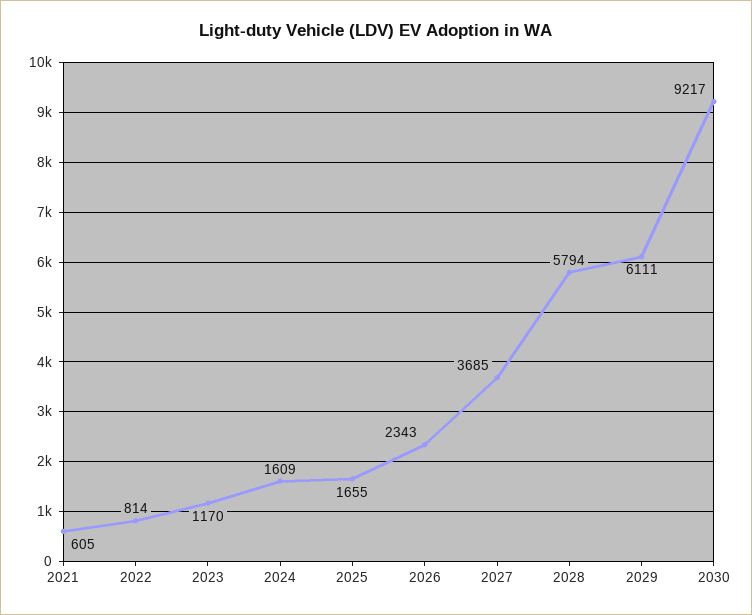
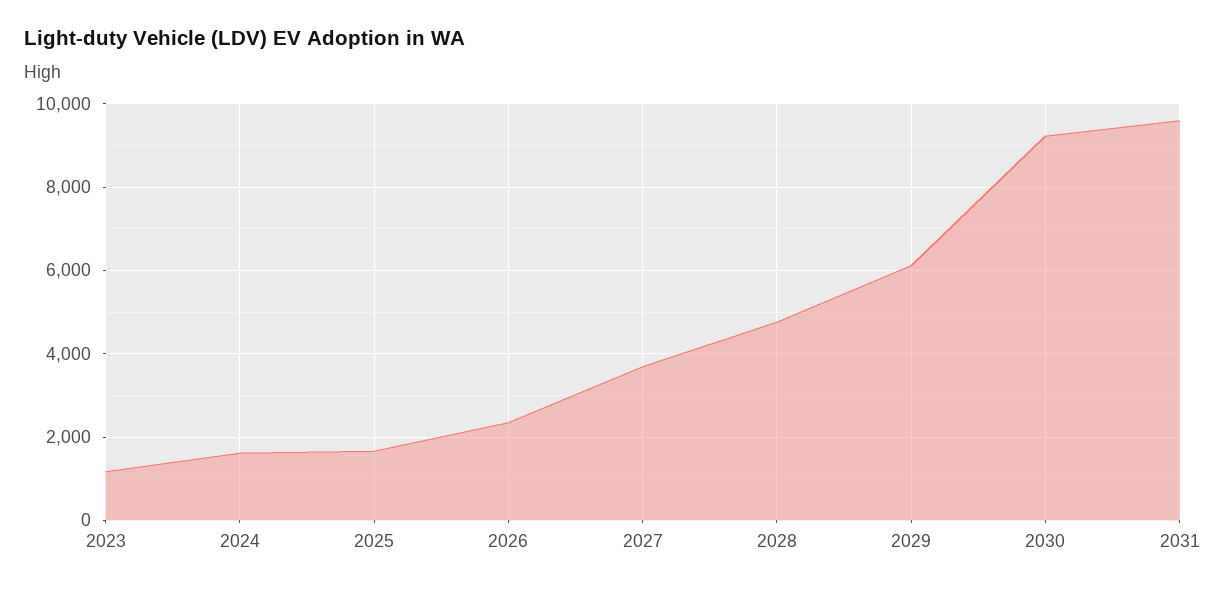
2021: 605 -> none
2022: 814 -> none
2028: 5794 -> 4800
2031: none -> 9600

